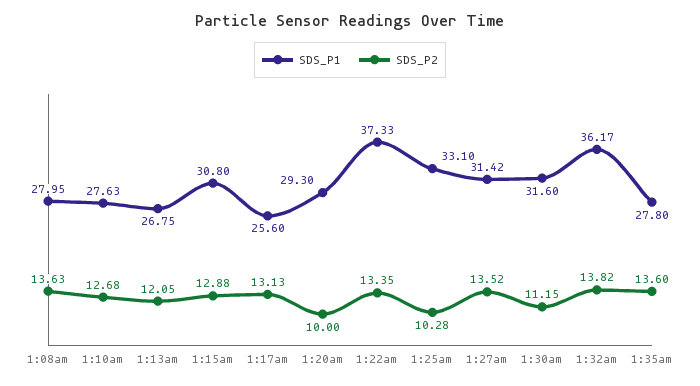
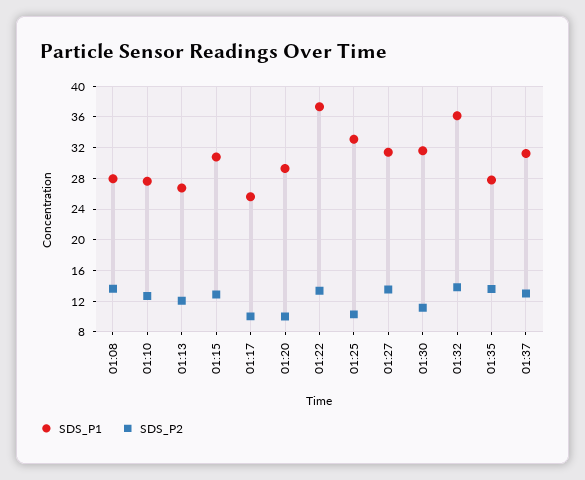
SDS_P2, 1:17am: 13.13 -> 10
SDS_P1, 01:37: none -> 31
SDS_P2, 01:37: none -> 13

